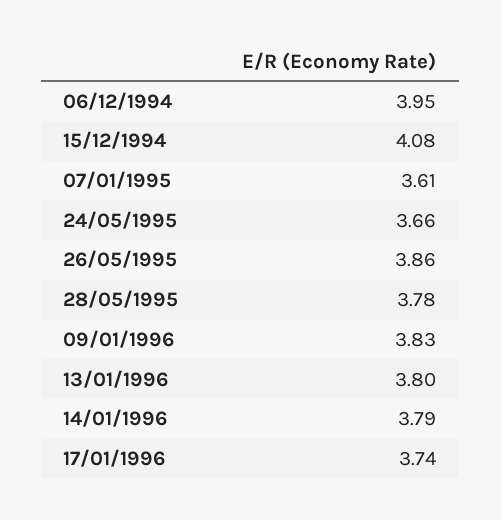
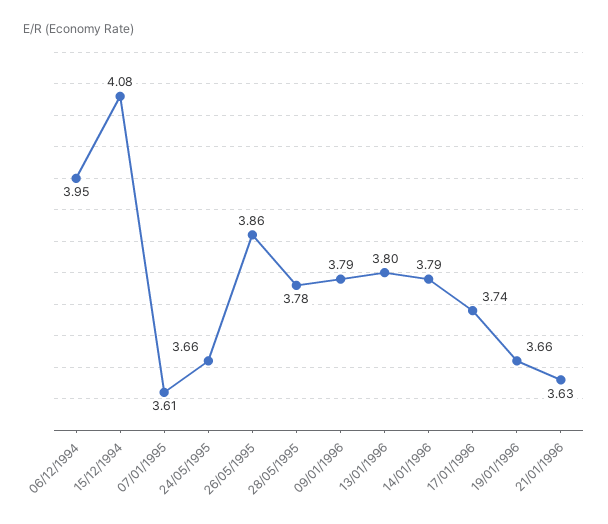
09/01/1996: 3.83 -> 3.79
19/01/1996: none -> 3.66
21/01/1996: none -> 3.63

